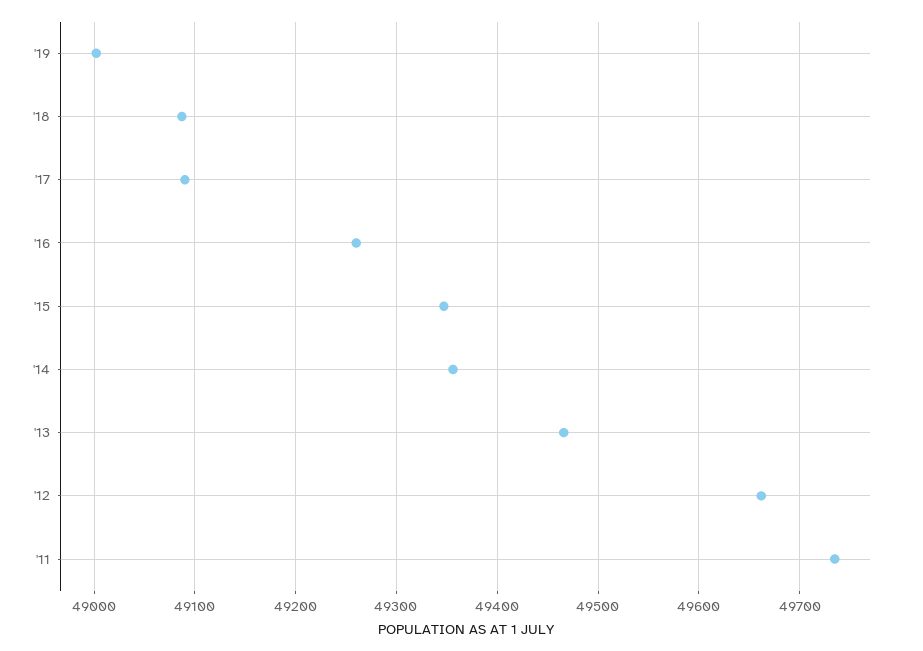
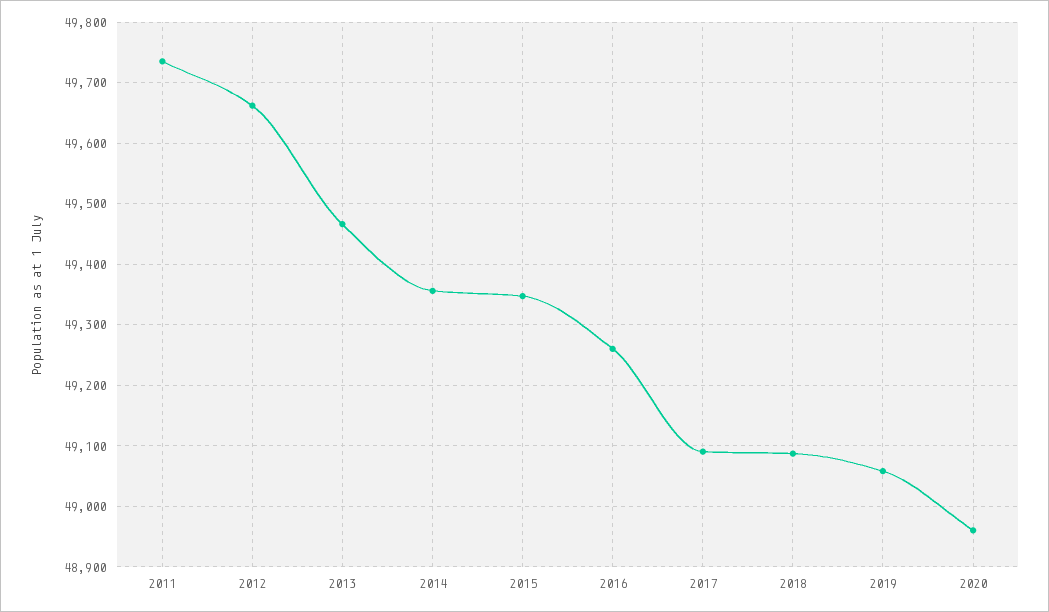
'19: 49000 -> 49060
2020: none -> 48960

